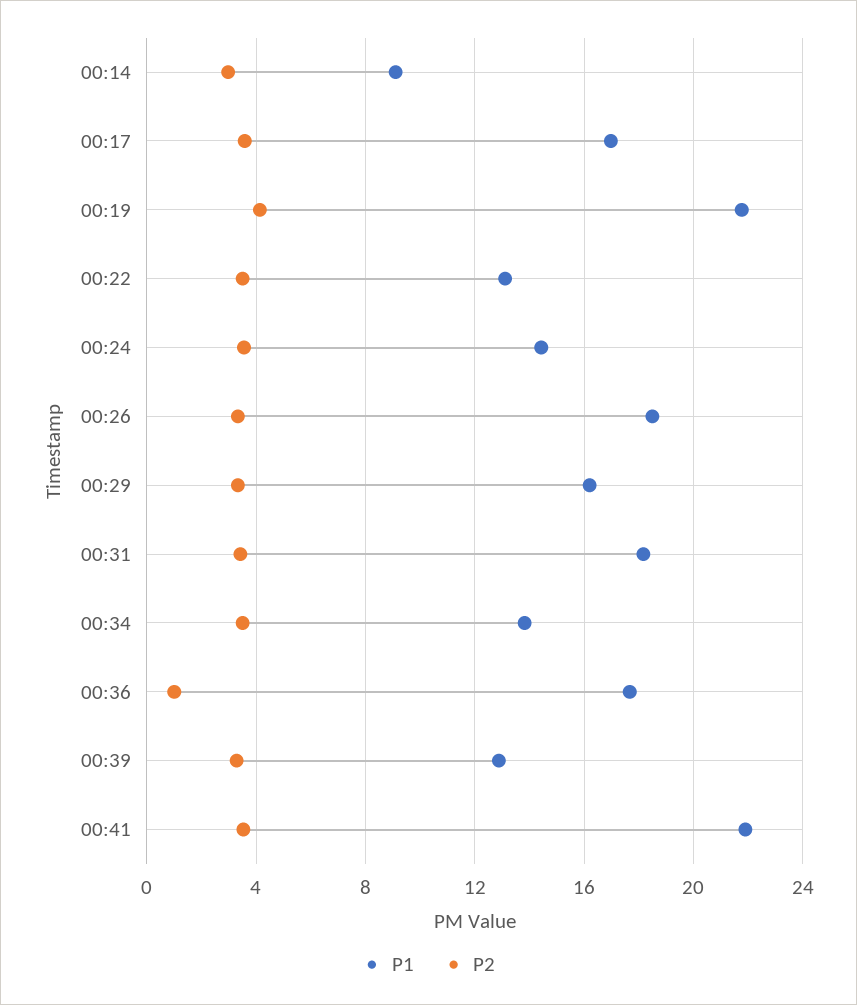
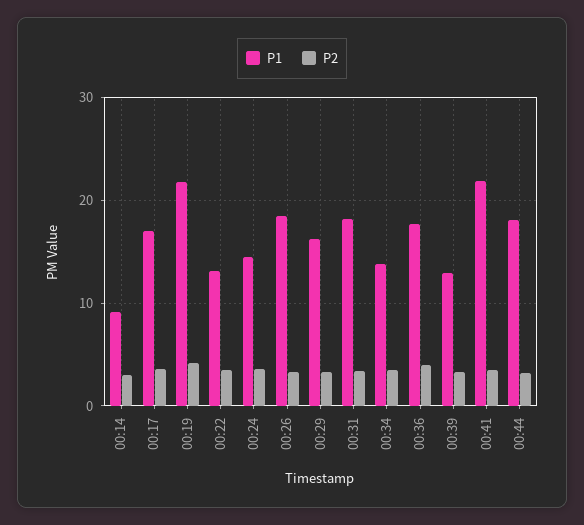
P2, 00:36: 1 -> 4
P1, 00:44: none -> 18
P2, 00:44: none -> 3

